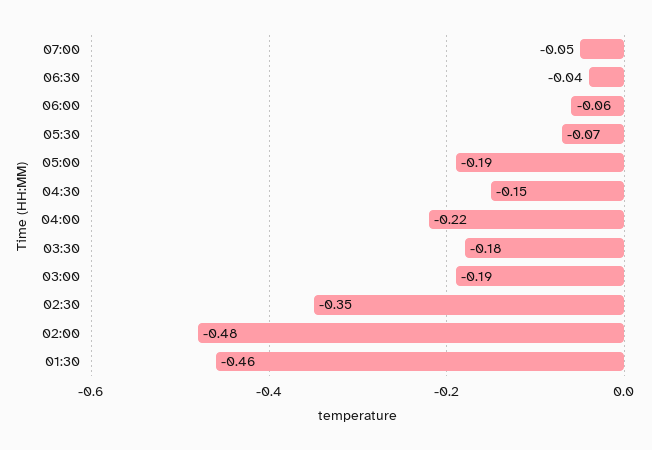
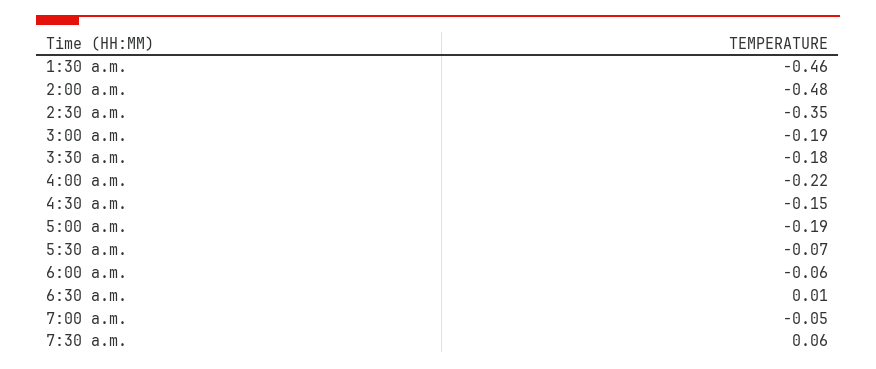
06:30: -0.04 -> 0.01
7:30 a.m.: none -> 0.06

